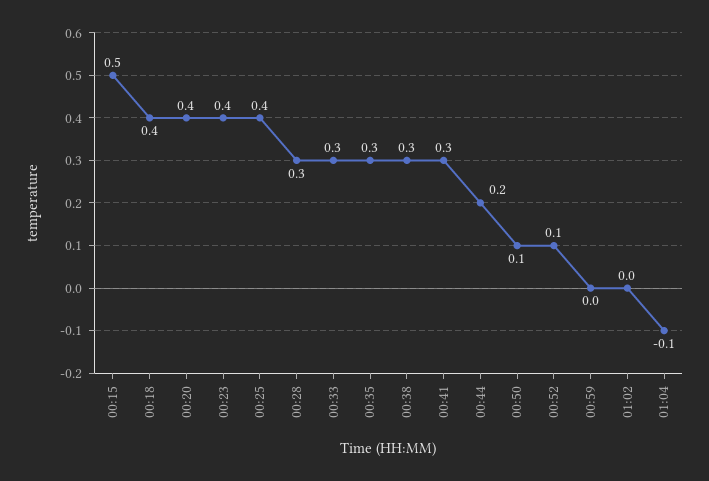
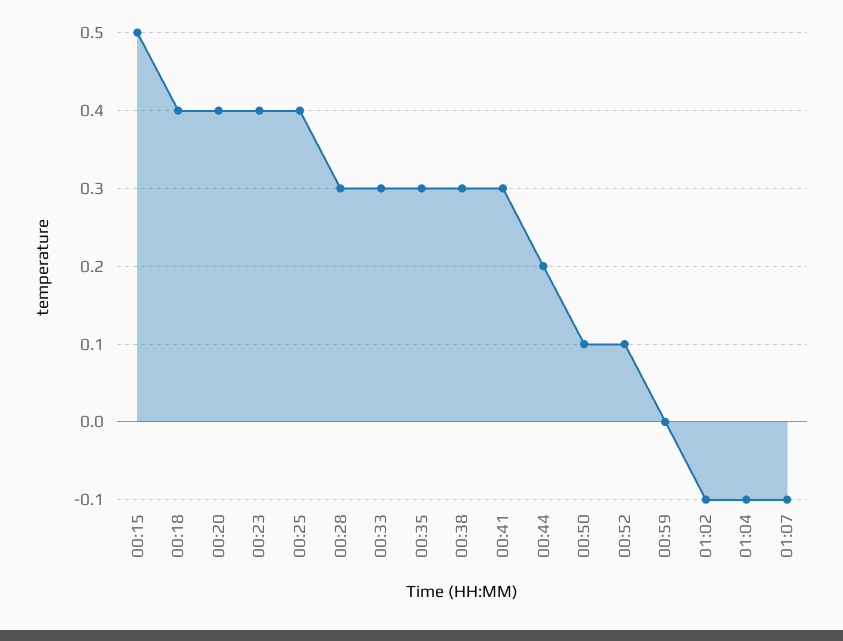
01:02: 0 -> -0.1
01:07: none -> -0.1

